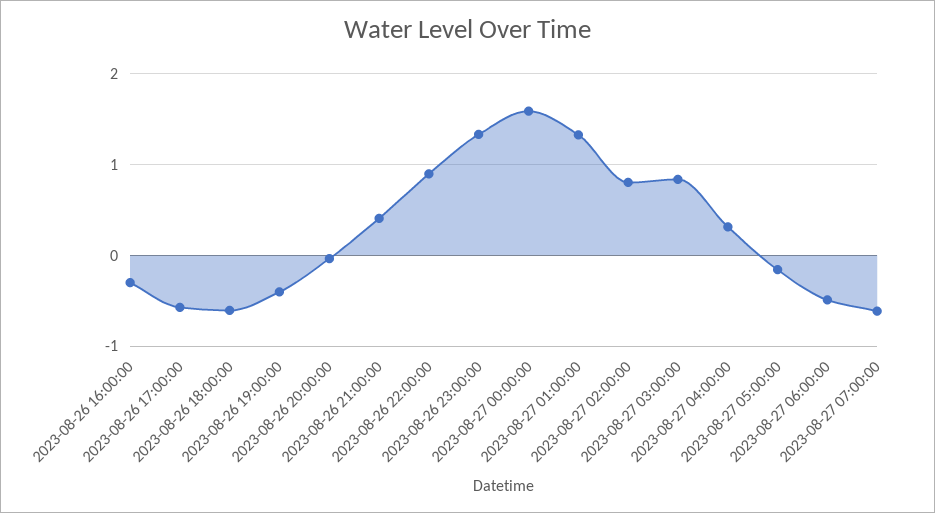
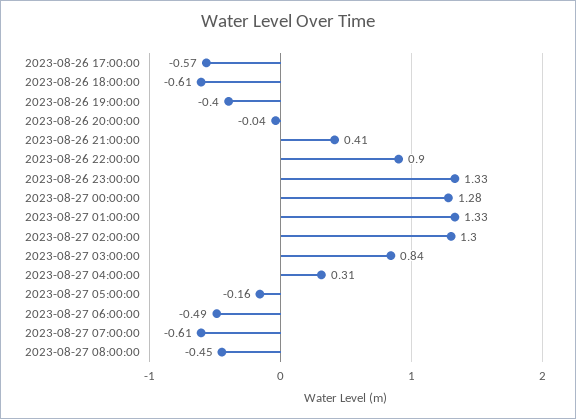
2023-08-26 16:00:00: -0.3 -> none
2023-08-27 00:00:00: 1.6 -> 1.28
2023-08-27 02:00:00: 0.8 -> 1.3
2023-08-27 08:00:00: none -> -0.45

